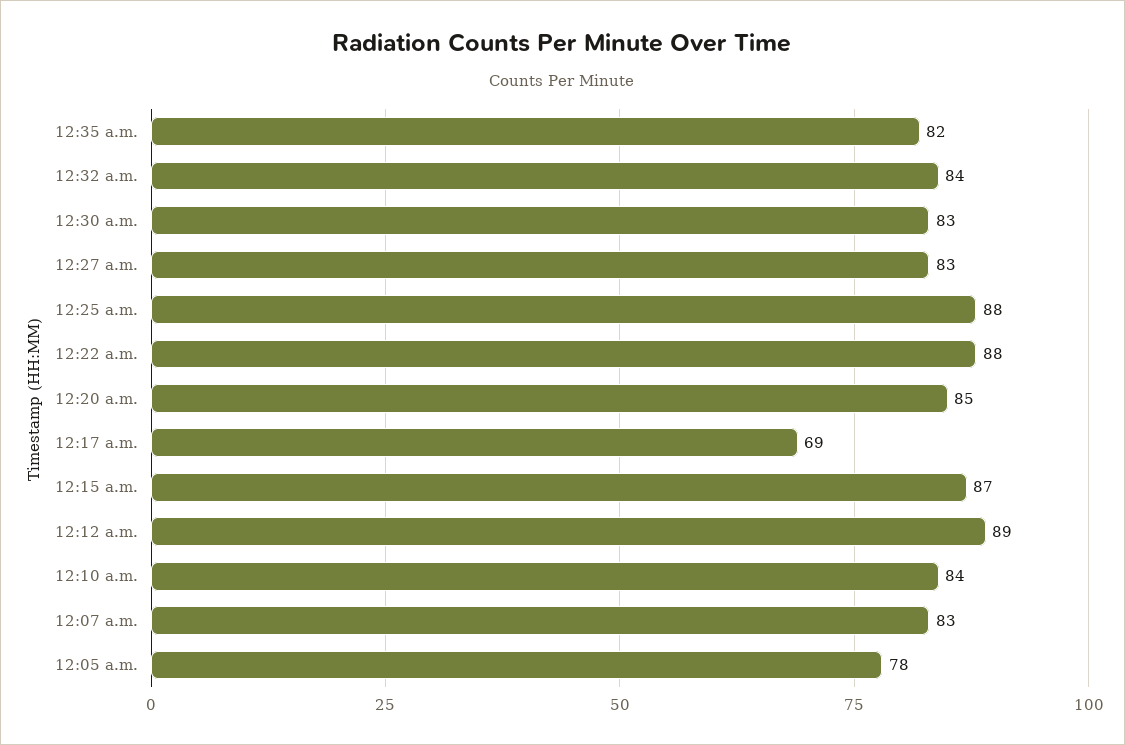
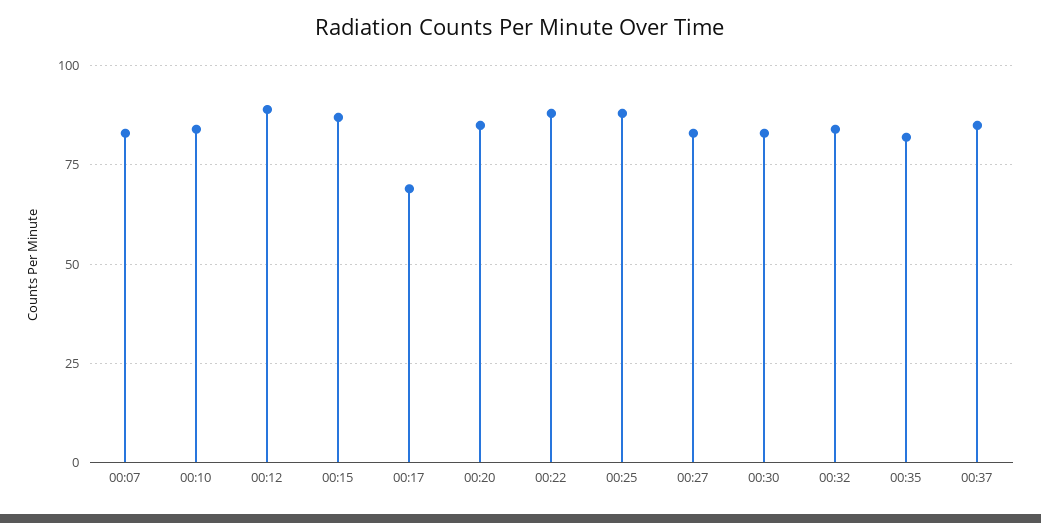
12:05 a.m.: 78 -> none
00:37: none -> 85

